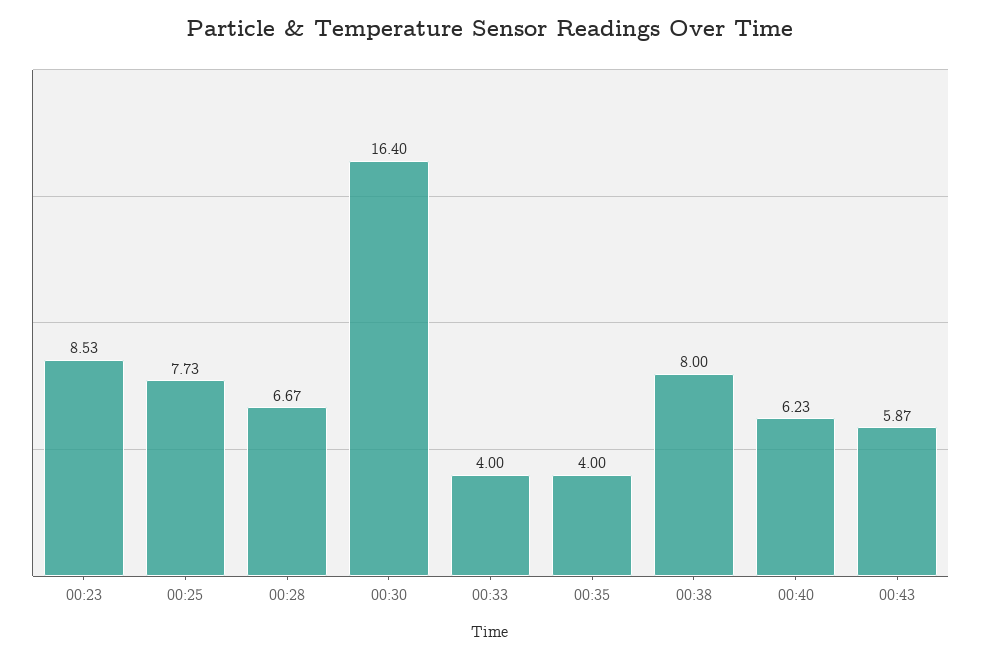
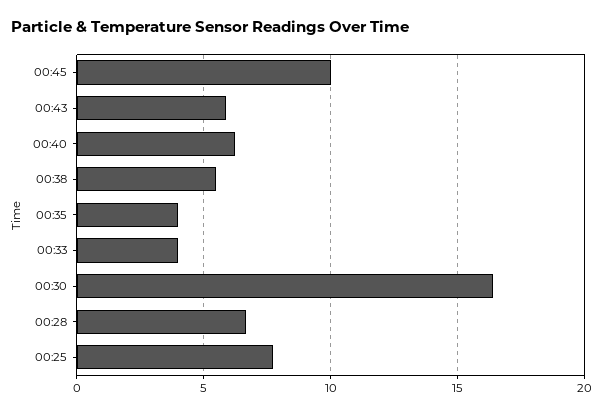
00:23: 8.53 -> none
00:38: 8 -> 5.5
00:45: none -> 10

